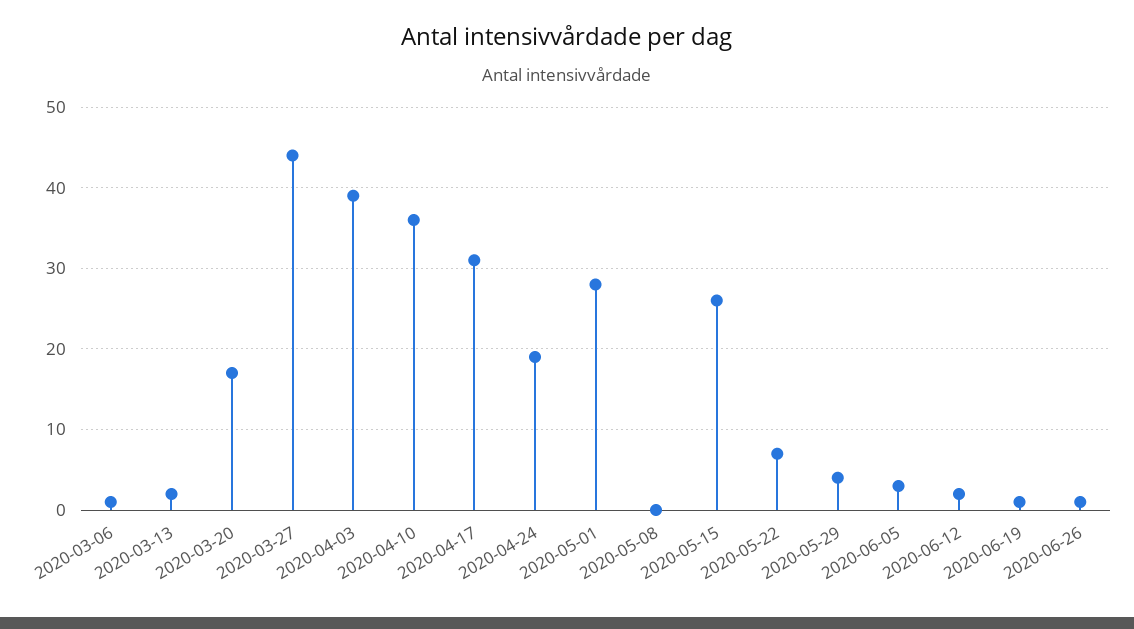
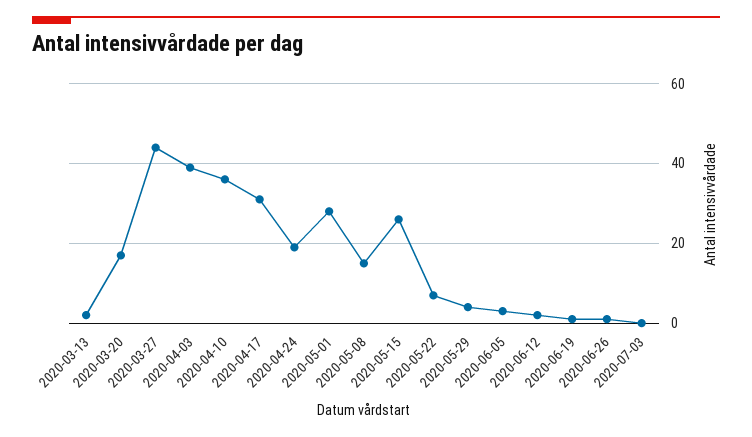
2020-03-06: 1 -> none
2020-05-08: 0 -> 15
2020-07-03: none -> 0

